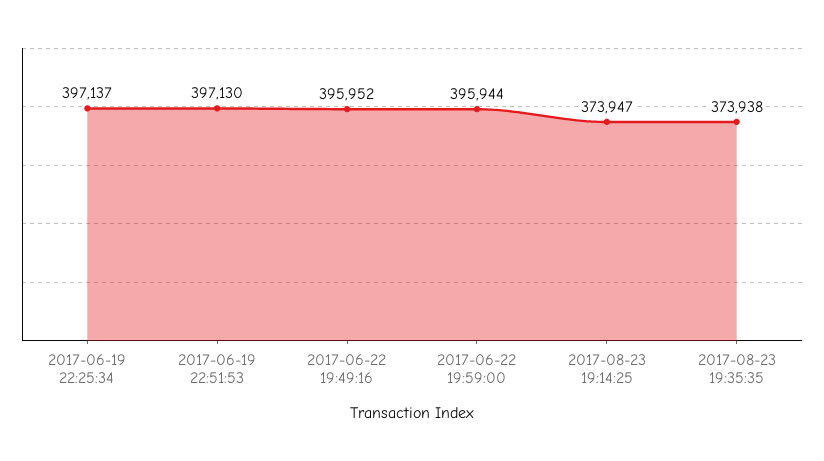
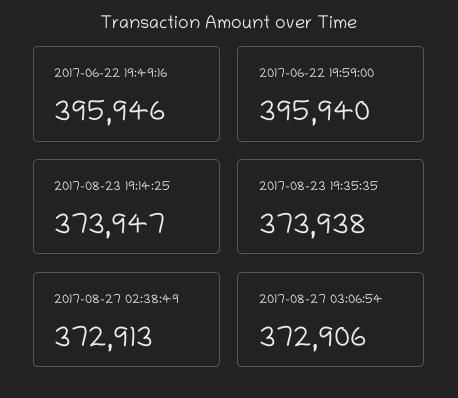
2017-06-19 22:25:34: 397137 -> none
2017-06-19 22:51:53: 397130 -> none
2017-06-22 19:49:16: 395952 -> 395946
2017-06-22 19:59:00: 395944 -> 395940
2017-08-27 02:38:49: none -> 372913
2017-08-27 03:06:54: none -> 372906

